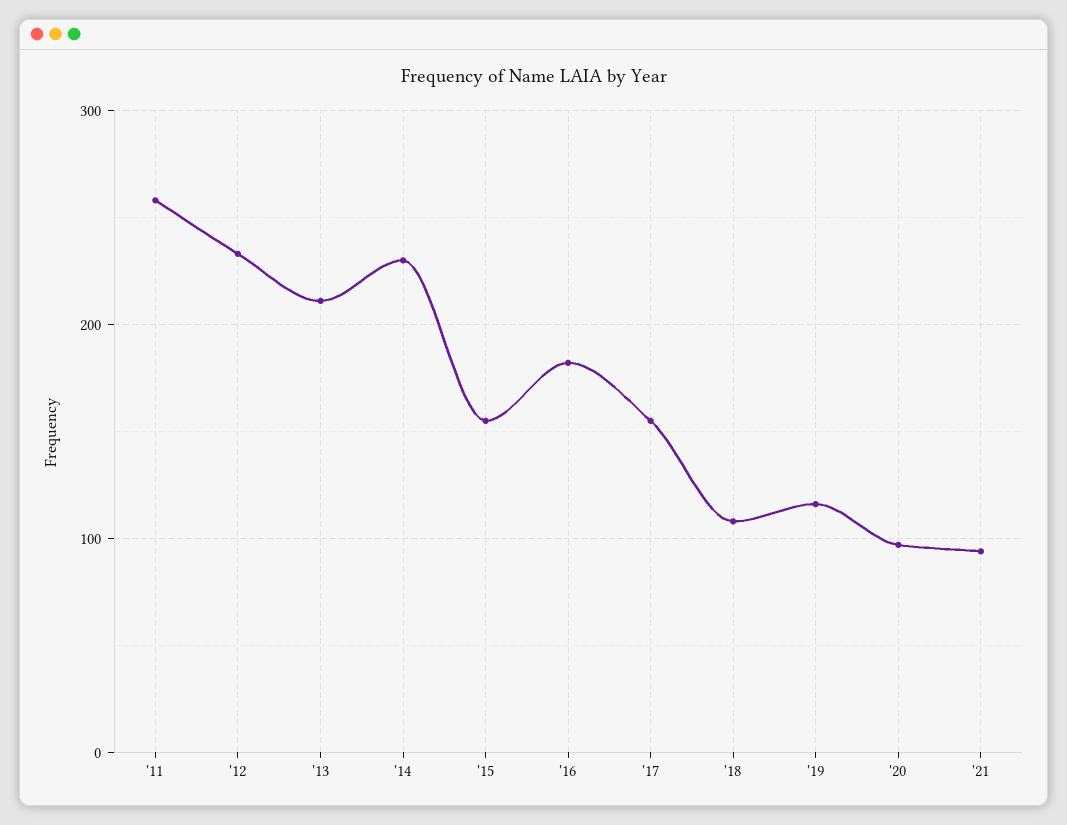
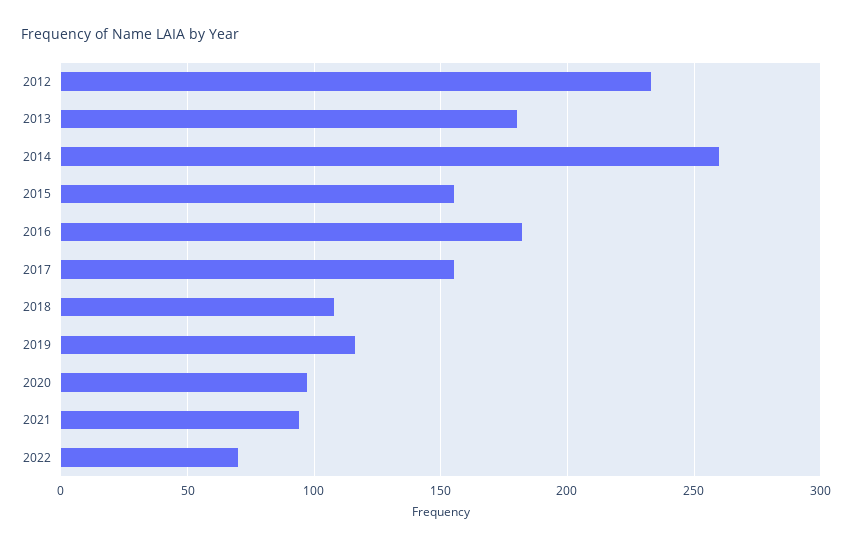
'11: 260 -> none
'13: 210 -> 180
'14: 230 -> 260
2022: none -> 70

